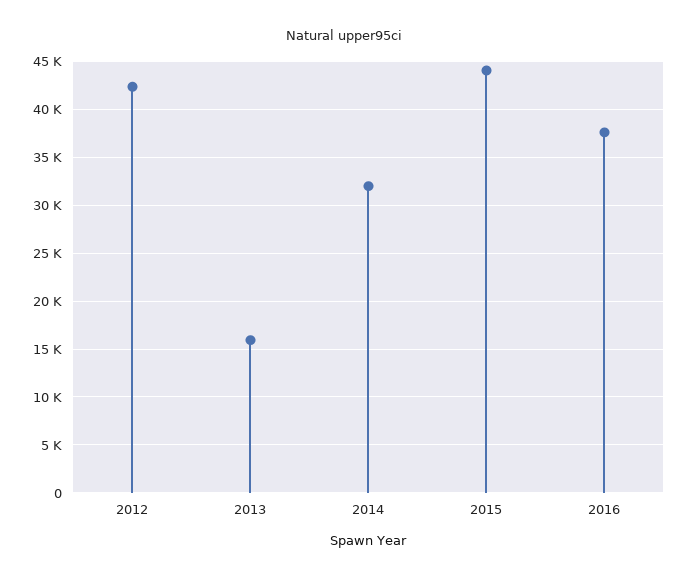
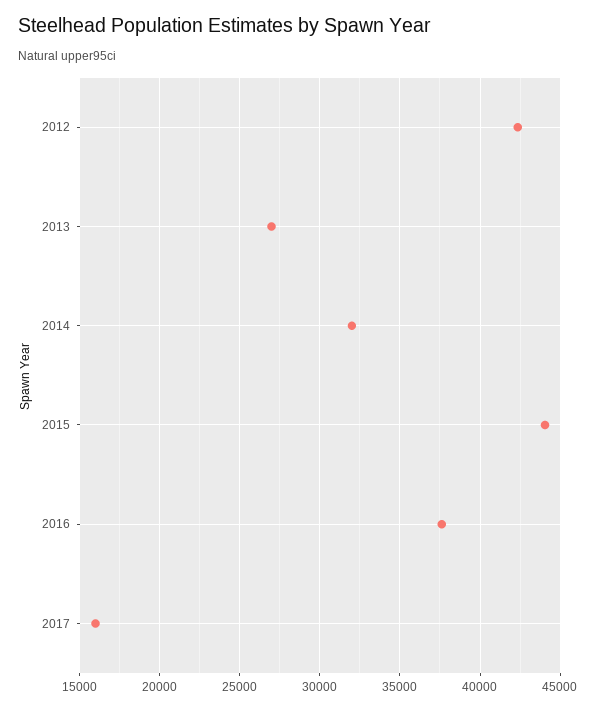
2013: 16000 -> 27000
2017: none -> 16000

